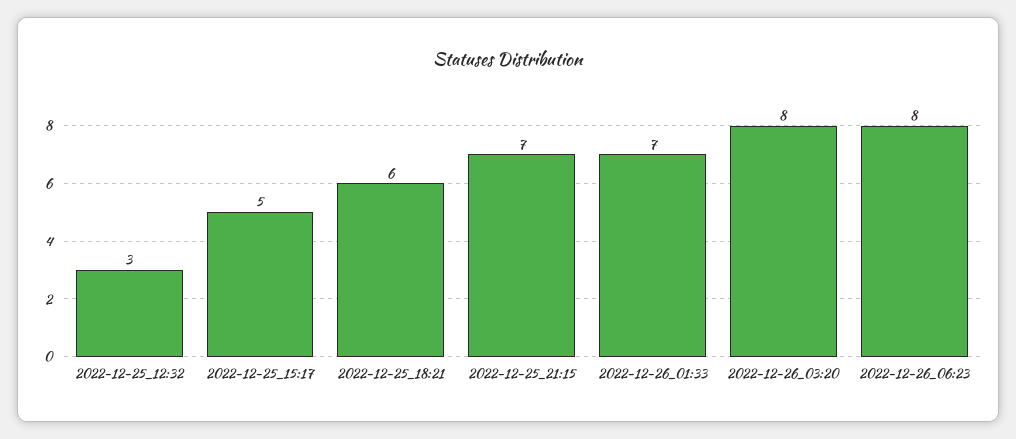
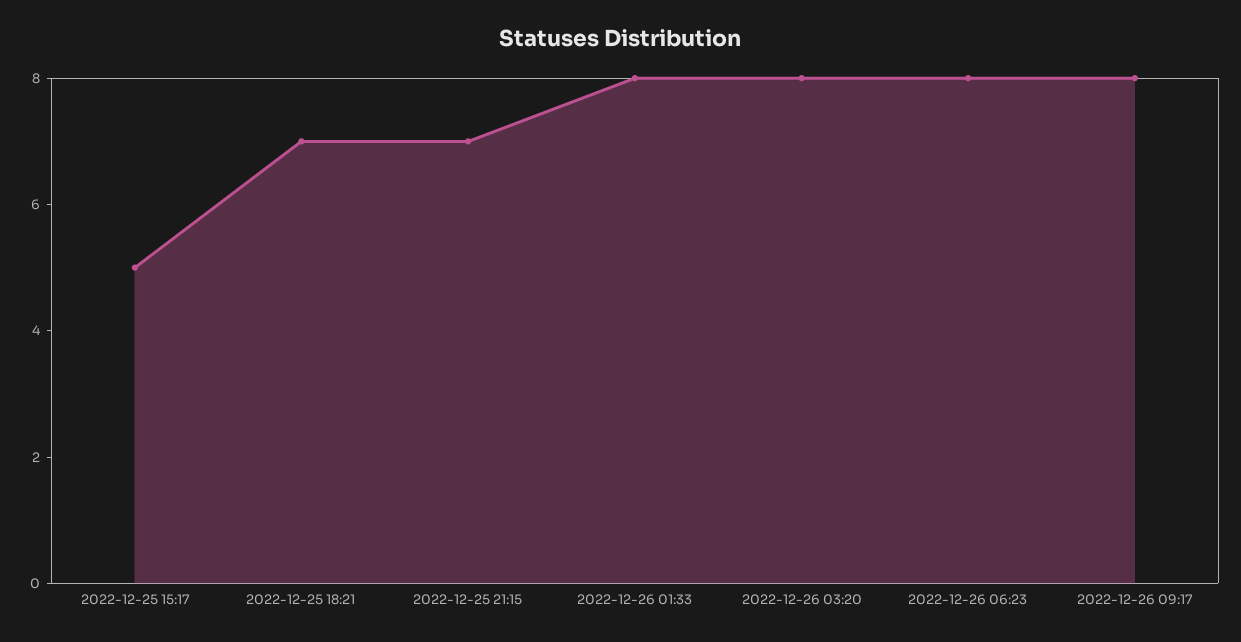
2022-12-25_12:32: 3 -> none
2022-12-25_18:21: 6 -> 7
2022-12-26_01:33: 7 -> 8
2022-12-26 09:17: none -> 8

